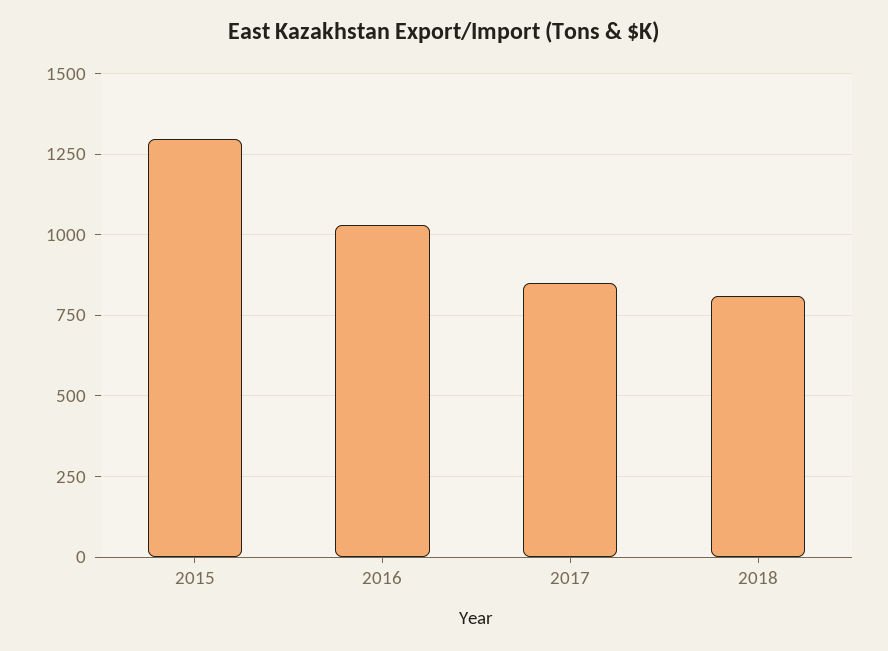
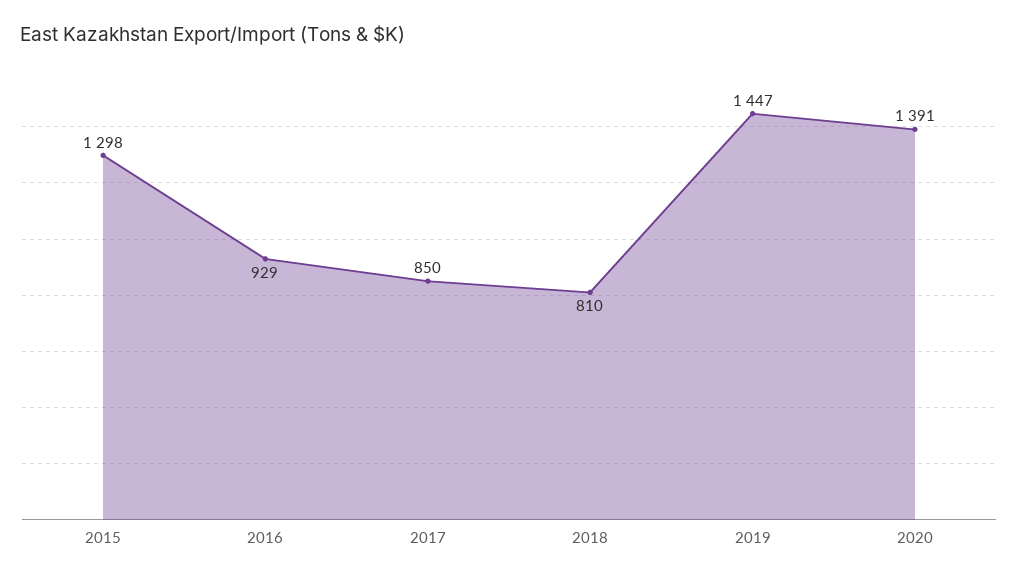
2016: 1025 -> 929
2019: none -> 1447
2020: none -> 1391

